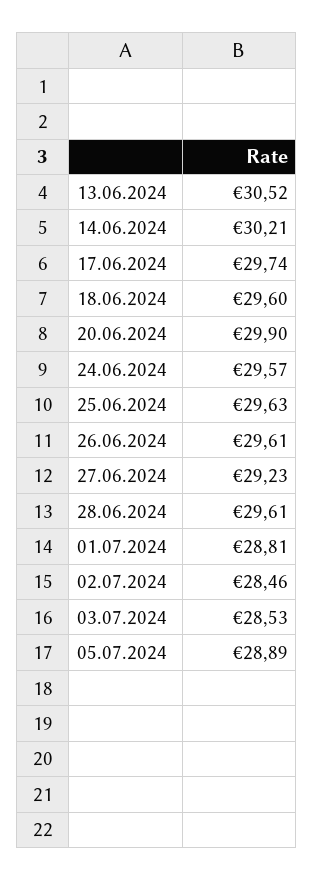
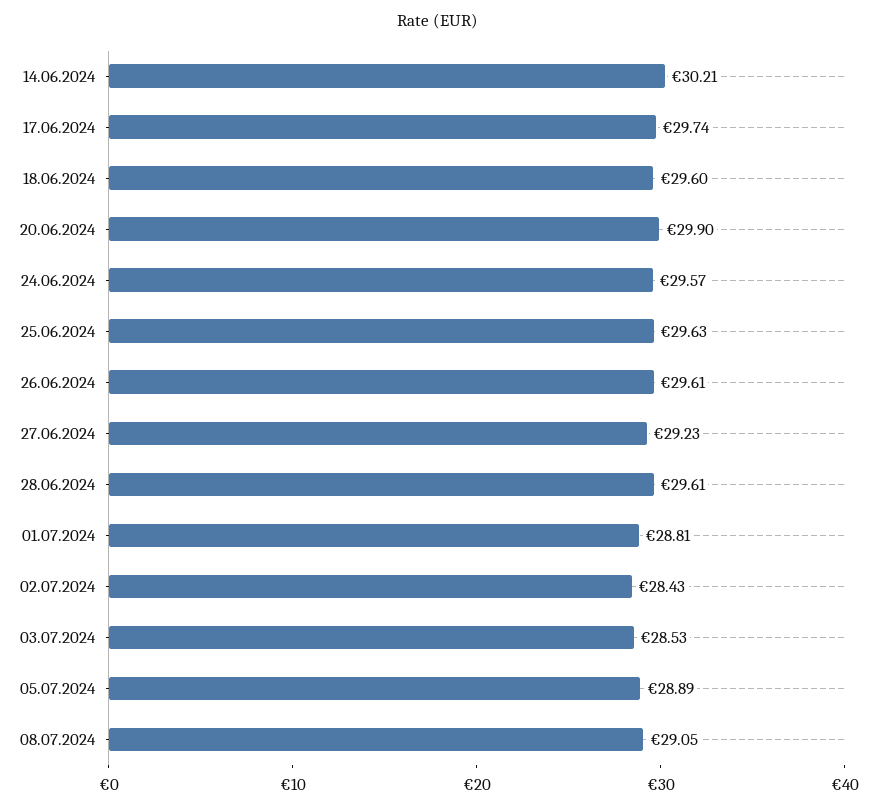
13.06.2024: 30.52 -> none
02.07.2024: 28.46 -> 28.43
08.07.2024: none -> 29.05

